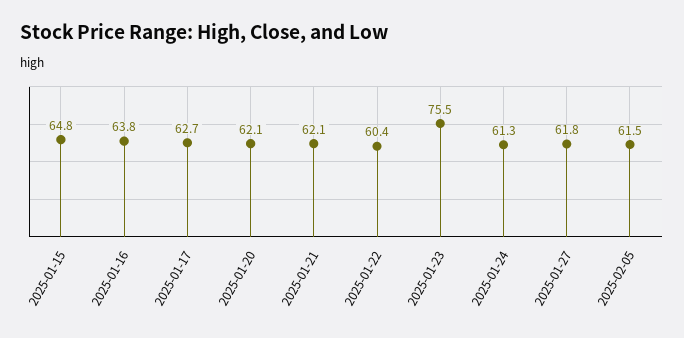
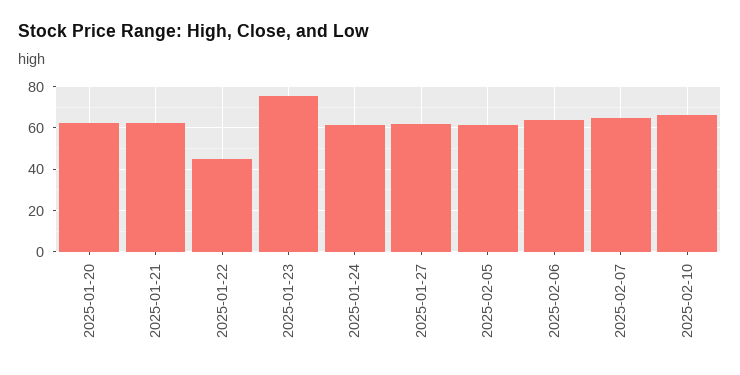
2025-01-15: 64.8 -> none
2025-01-16: 63.8 -> none
2025-01-17: 62.7 -> none
2025-01-22: 60.4 -> 45
2025-02-06: none -> 65
2025-02-07: none -> 65
2025-02-10: none -> 65

